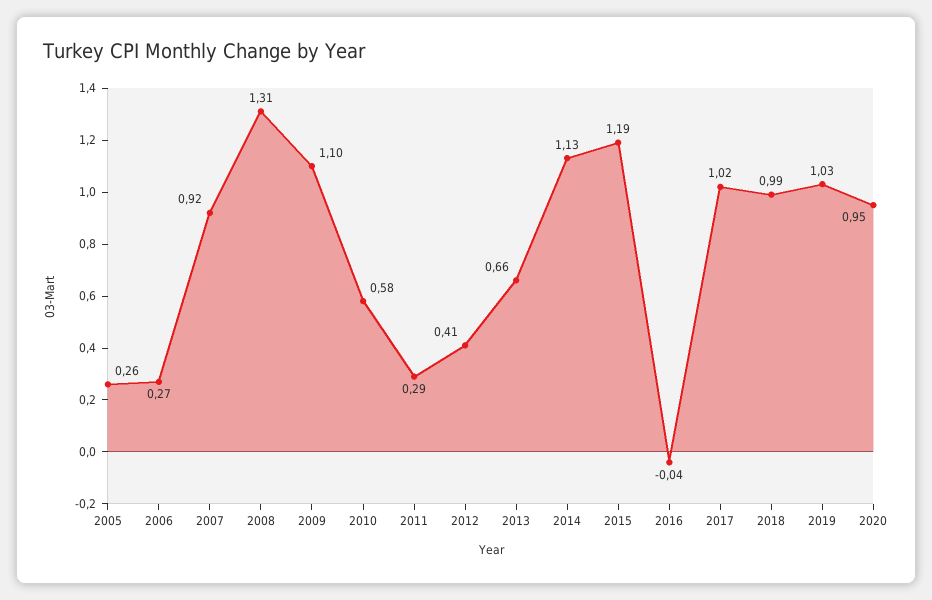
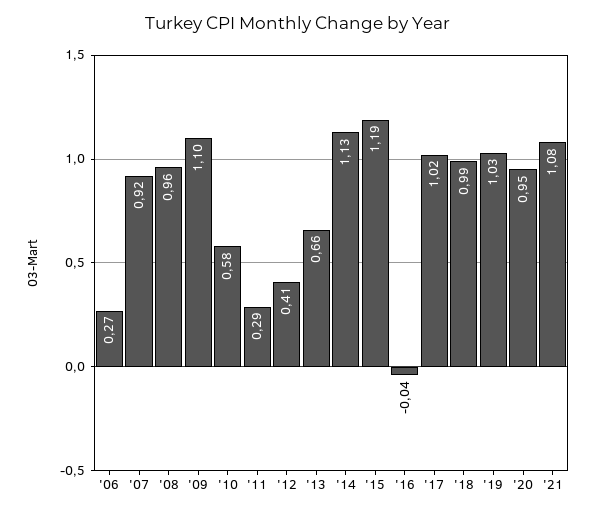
2005: 0.26 -> none
2008: 1.31 -> 0.96
'21: none -> 1.08

